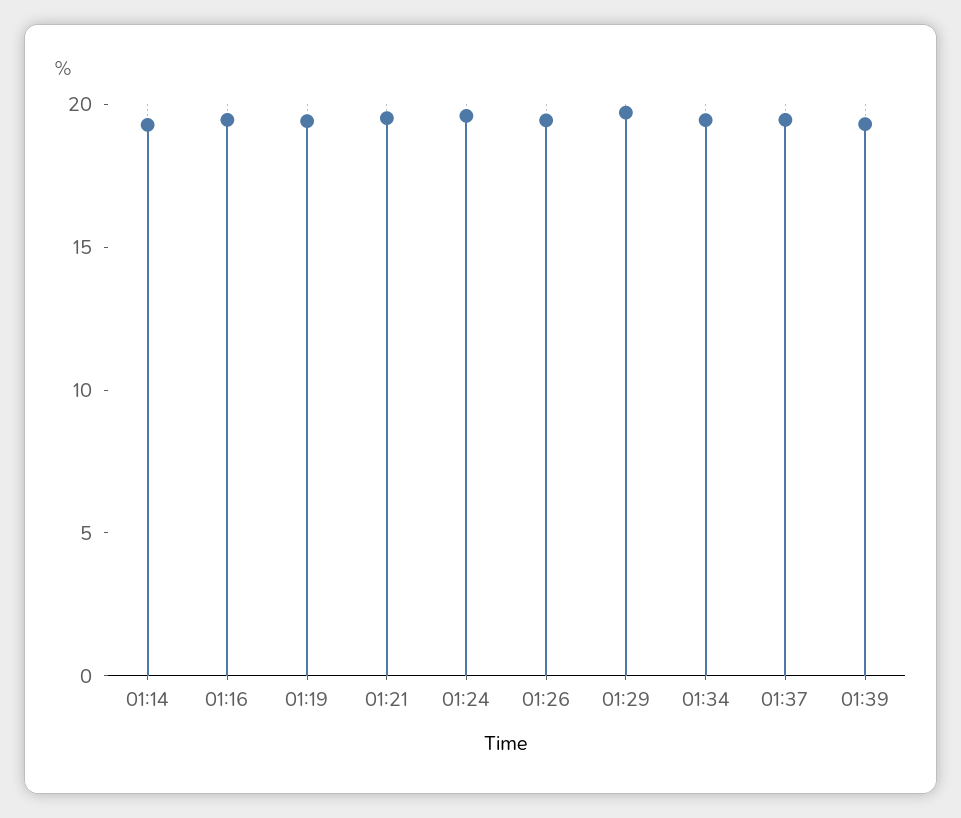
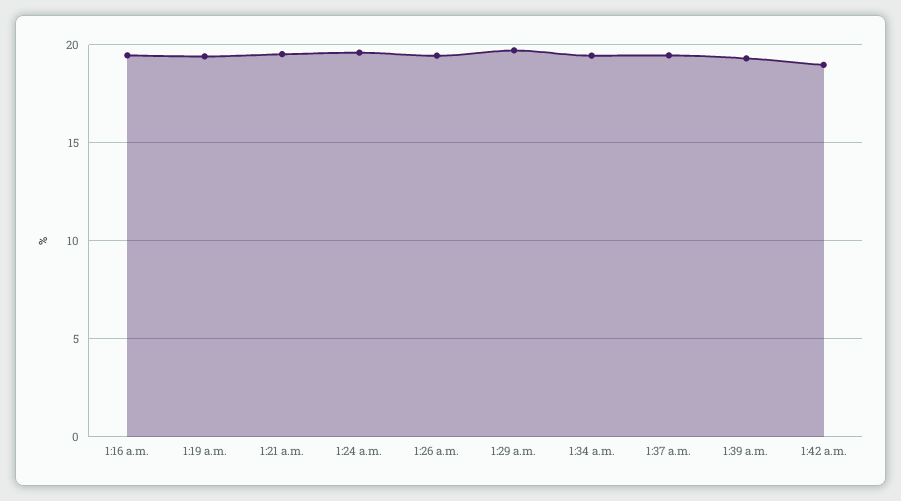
01:14: 19 -> none
1:42 a.m.: none -> 19

